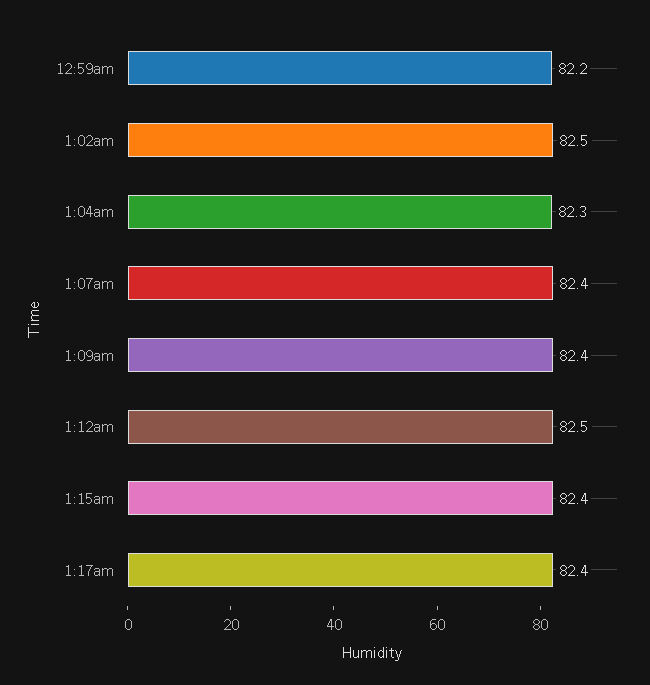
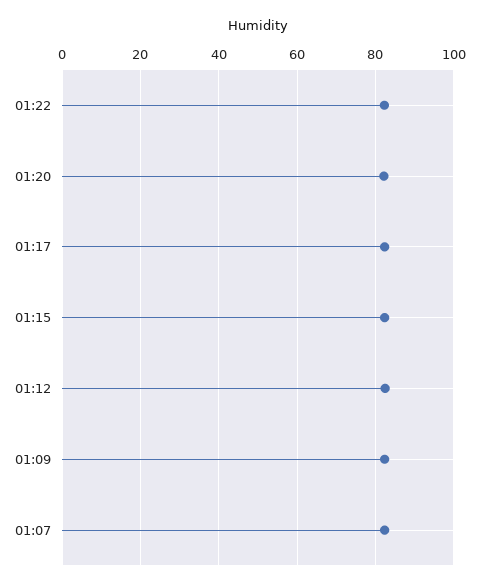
12:59am: 82.2 -> none
1:02am: 82.5 -> none
1:04am: 82.3 -> none
01:22: none -> 82
01:20: none -> 82

